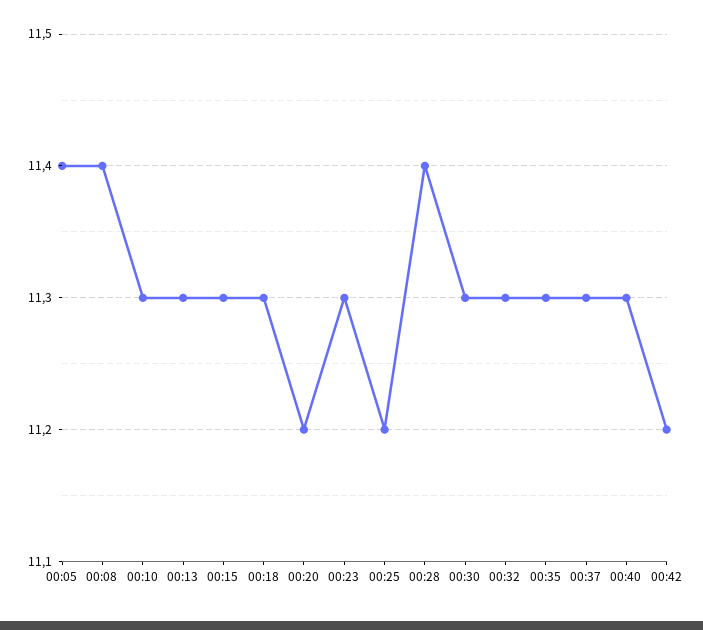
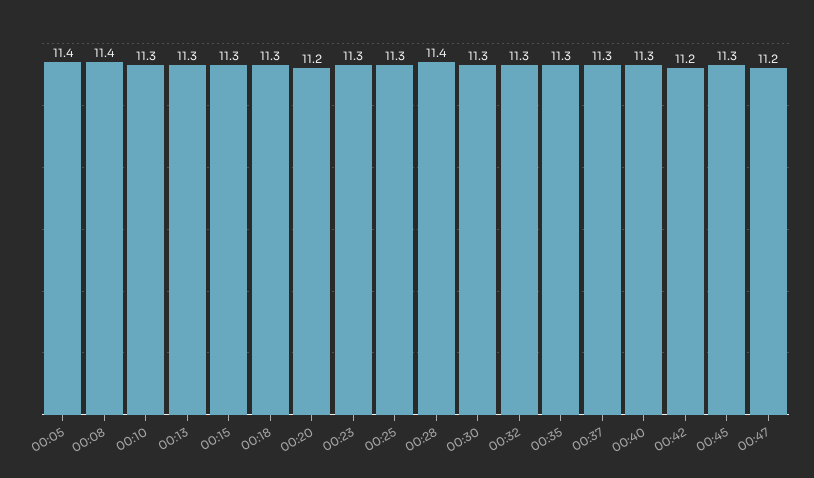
00:25: 11.2 -> 11.3
00:45: none -> 11.3
00:47: none -> 11.2

